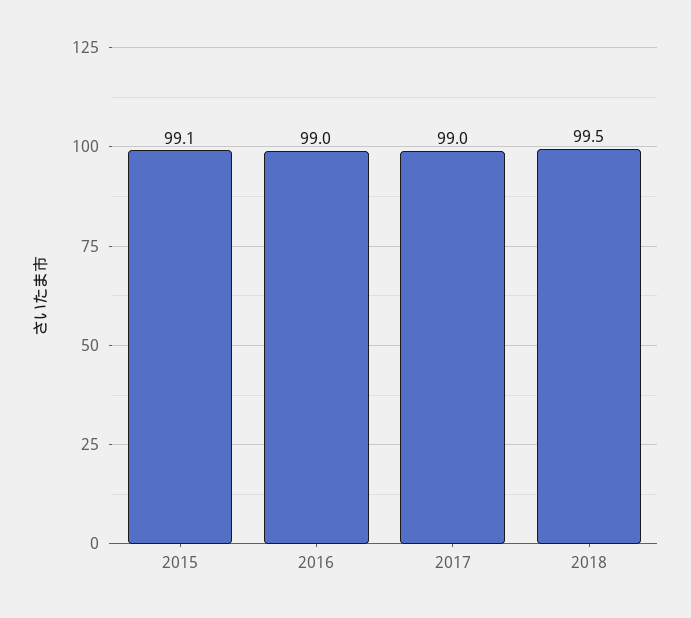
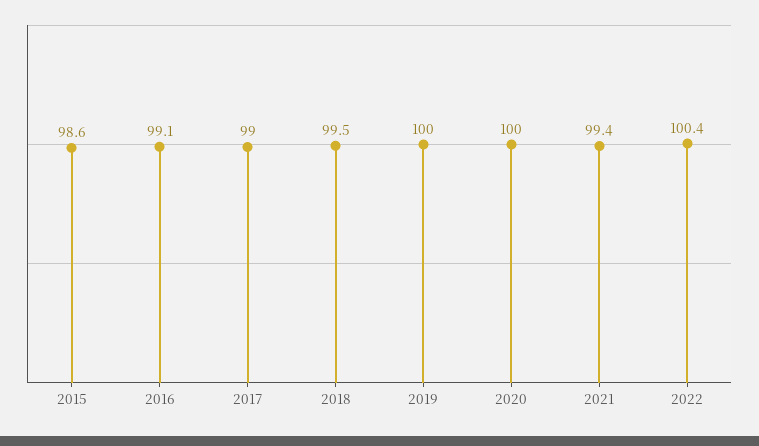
2015: 99.1 -> 98.6
2016: 99 -> 99.1
2019: none -> 100
2020: none -> 100
2021: none -> 99.4
2022: none -> 100.4

